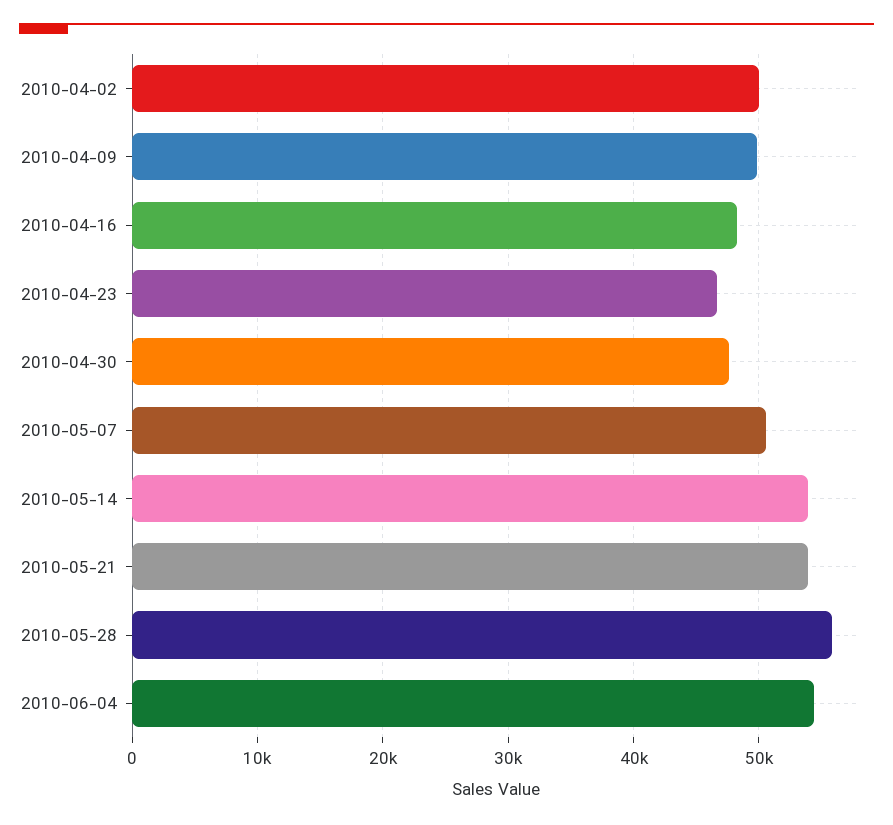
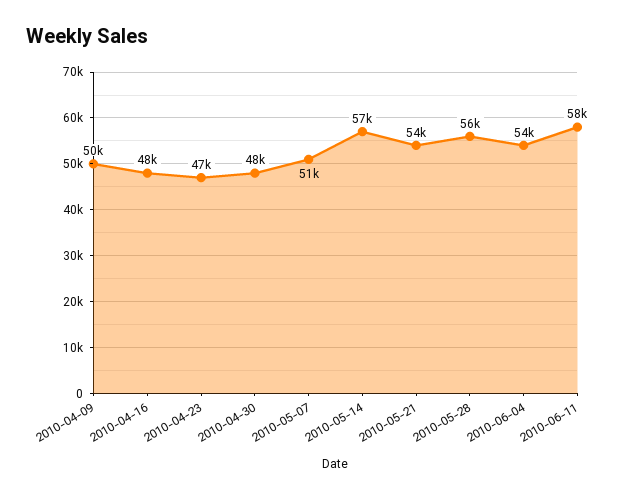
2010-04-02: 50000 -> none
2010-05-14: 54000 -> 57000
2010-06-11: none -> 58000

